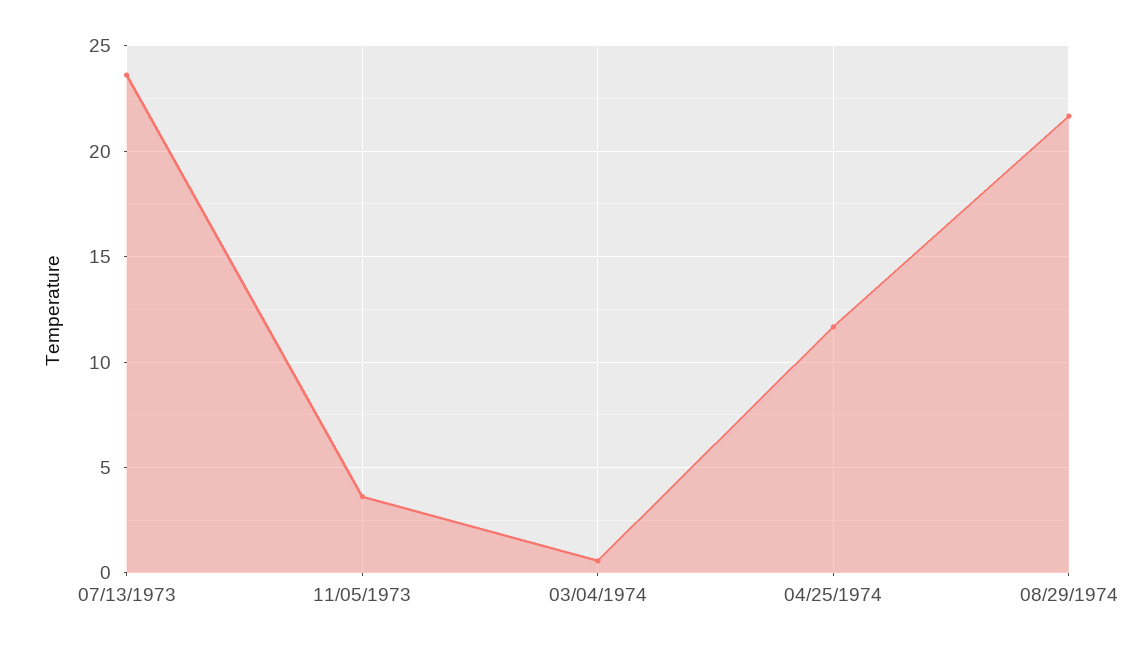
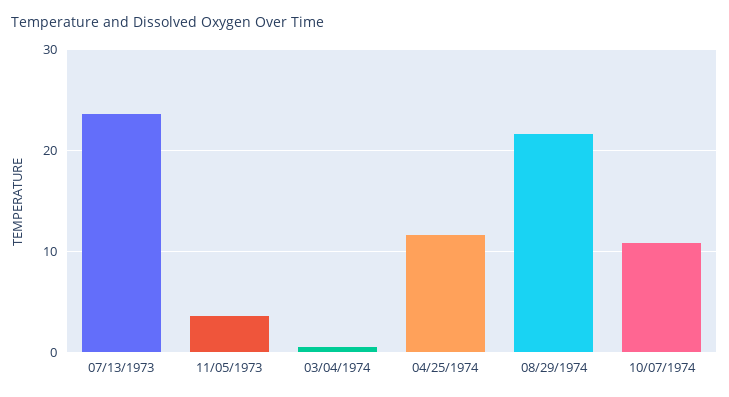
10/07/1974: none -> 11

